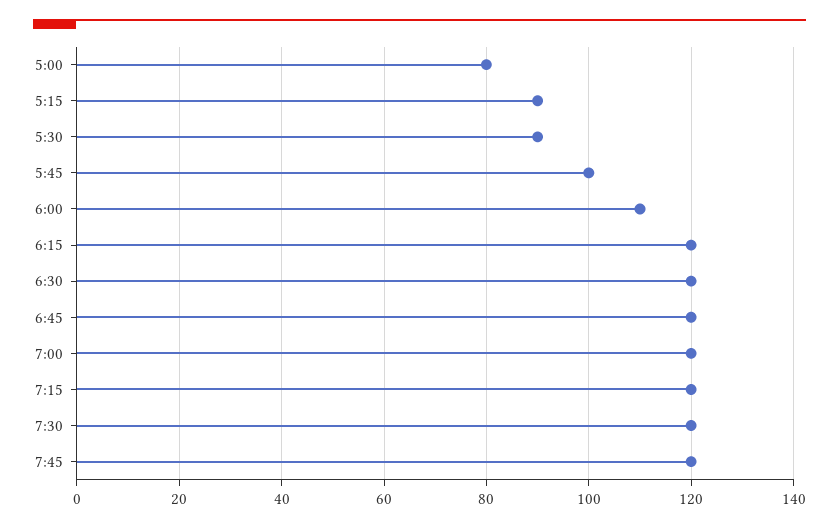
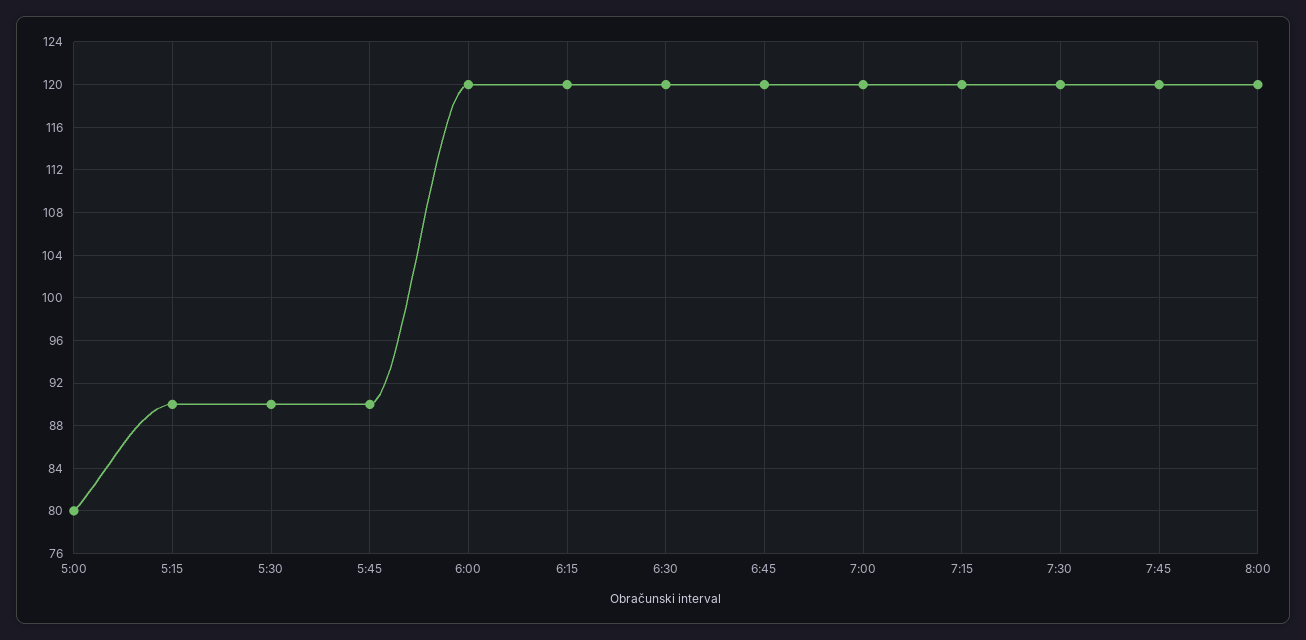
5:45: 100 -> 90
6:00: 110 -> 120
8:00: none -> 120

